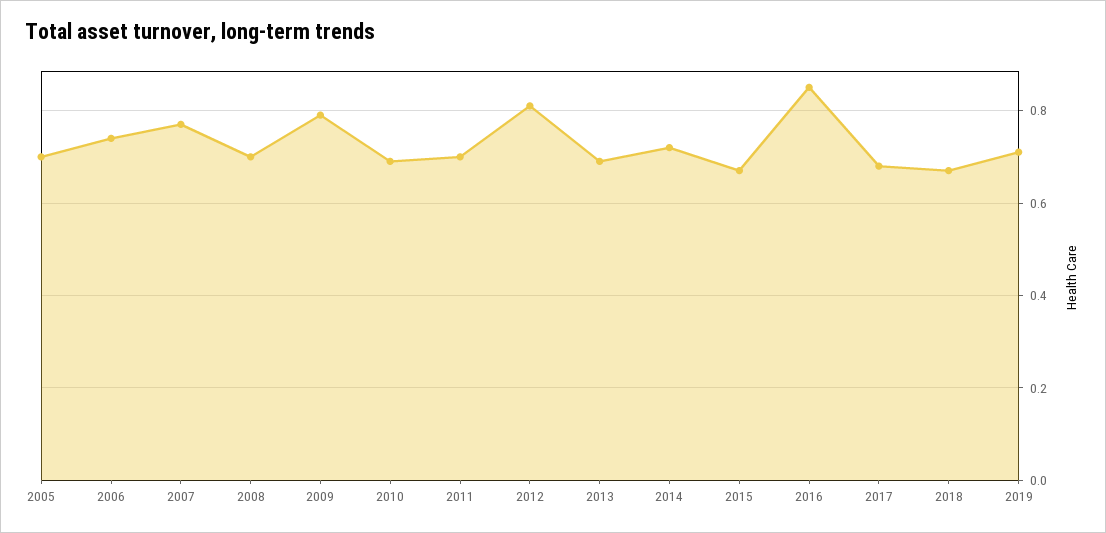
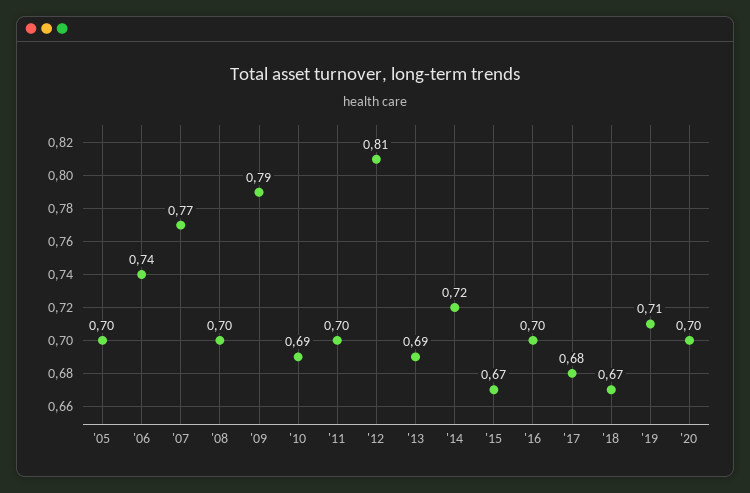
2016: 0.85 -> 0.7
'20: none -> 0.7

